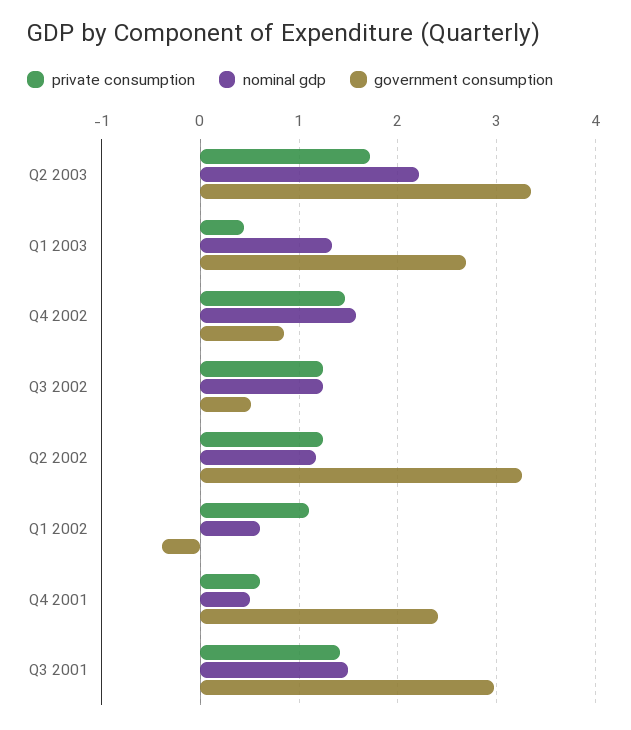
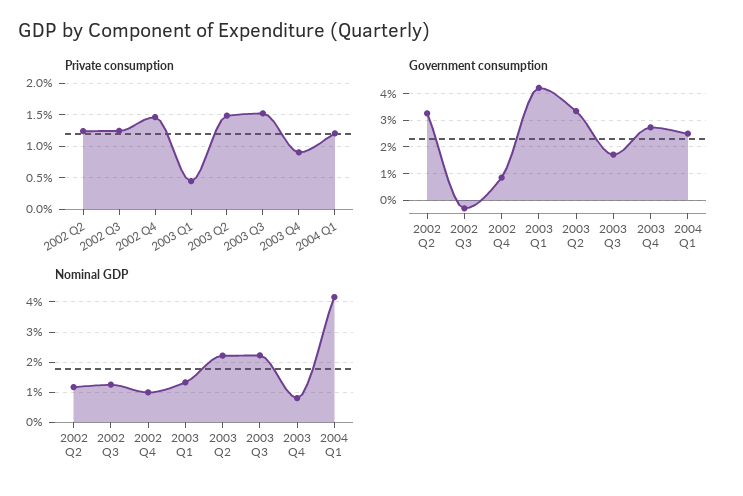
private consumption, Q2 2003: 1.7 -> 1.5
government consumption, Q1 2003: 2.7 -> 4.25
nominal gdp, Q4 2002: 1.6 -> 1
government consumption, Q3 2002: 0.5 -> -0.25
private consumption, Q1 2002: 1.1 -> none
nominal gdp, Q1 2002: 0.6 -> none
government consumption, Q1 2002: -0.4 -> none
private consumption, Q4 2001: 0.6 -> none
nominal gdp, Q4 2001: 0.5 -> none
government consumption, Q4 2001: 2.4 -> none
private consumption, Q3 2001: 1.4 -> none
nominal gdp, Q3 2001: 1.5 -> none
government consumption, Q3 2001: 3 -> none
private consumption, 2003 Q3: none -> 1.5
private consumption, 2003 Q4: none -> 0.9
private consumption, 2004 Q1: none -> 1.2
government consumption, 2003 Q3: none -> 1.75
government consumption, 2003 Q4: none -> 2.75
government consumption, 2004 Q1: none -> 2.5
nominal gdp, 2003 Q3: none -> 2.2
nominal gdp, 2003 Q4: none -> 0.8
nominal gdp, 2004 Q1: none -> 4.2

